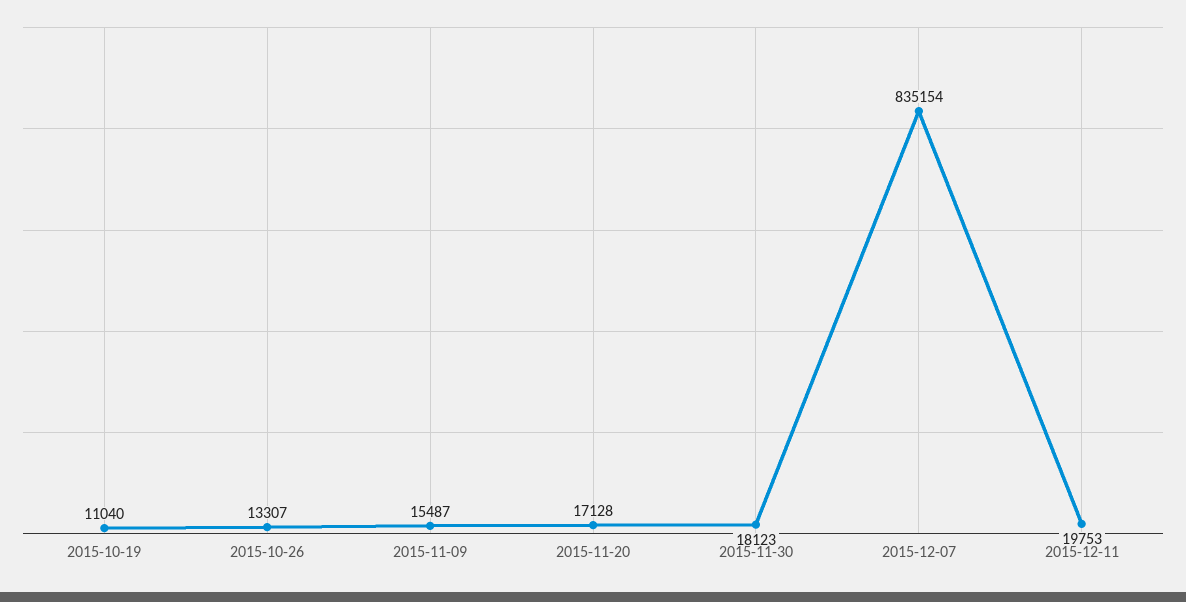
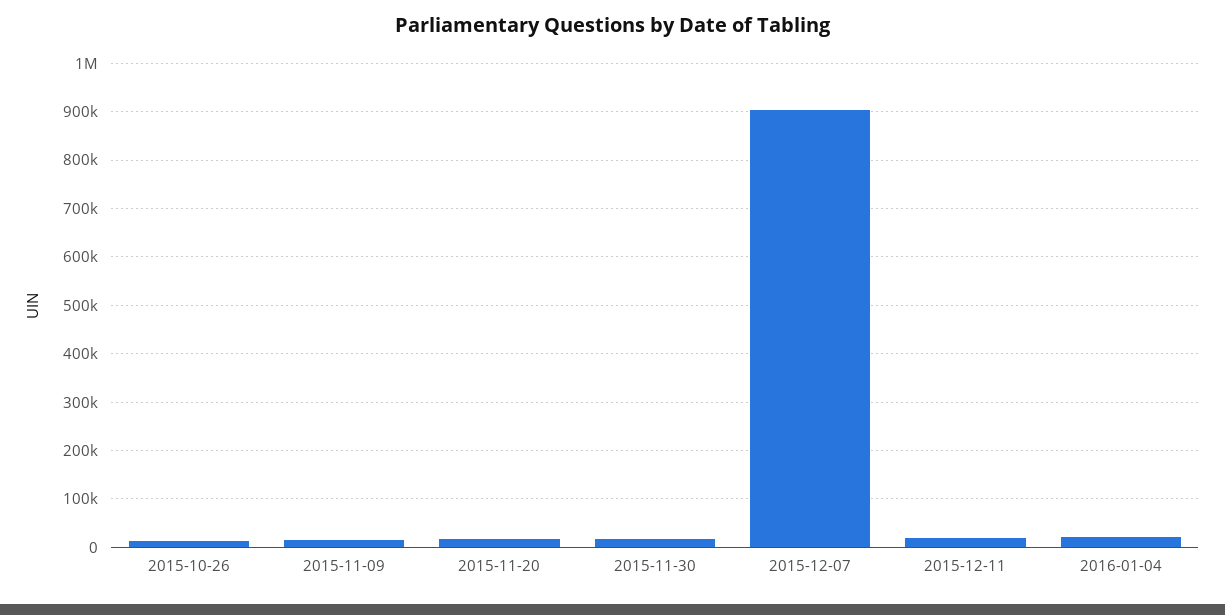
2015-10-19: 11040 -> none
2015-12-07: 835154 -> 900000
2016-01-04: none -> 20000

